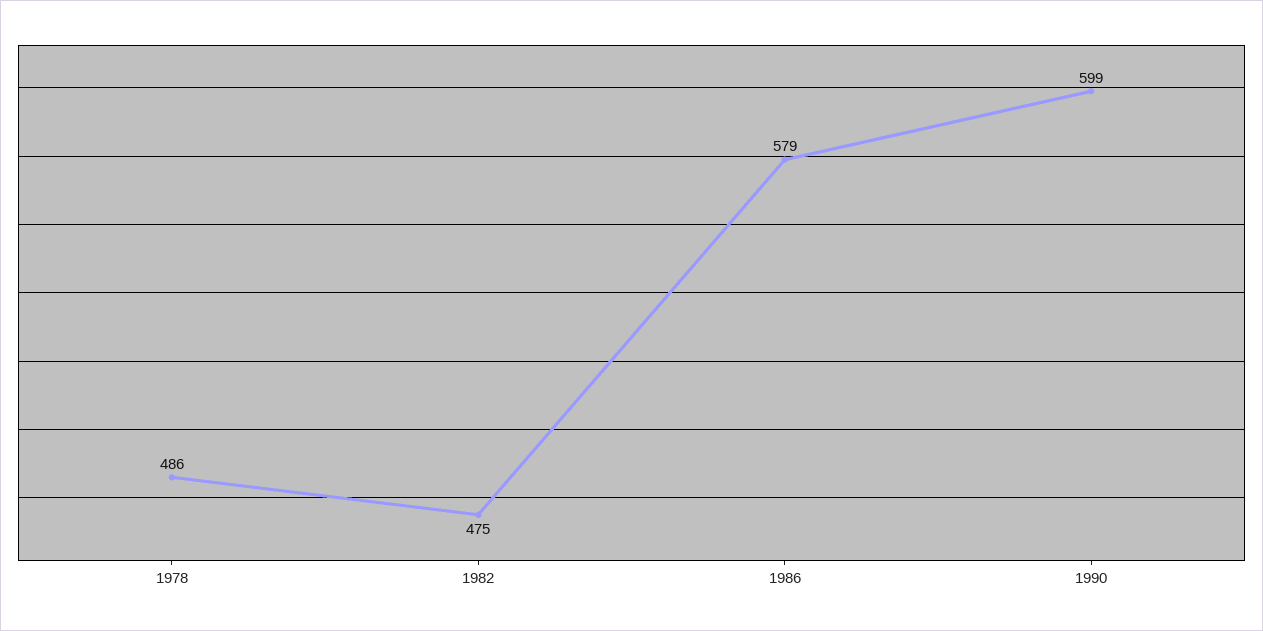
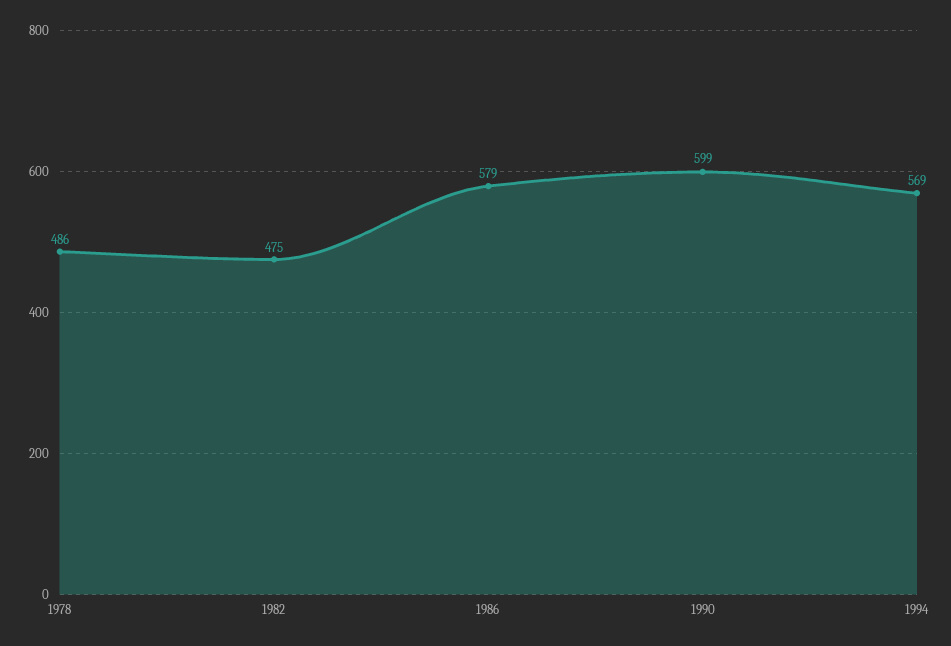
1994: none -> 569

